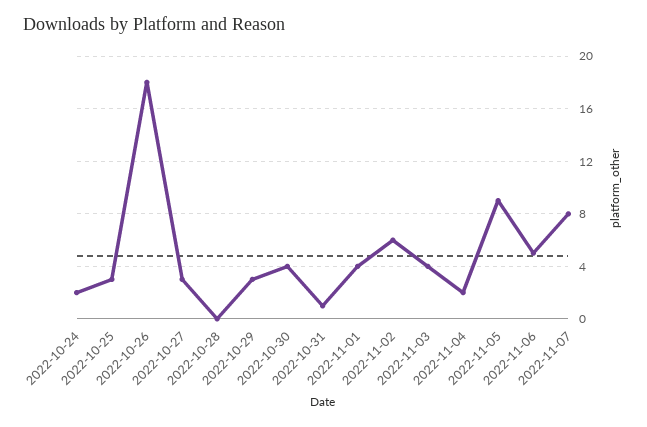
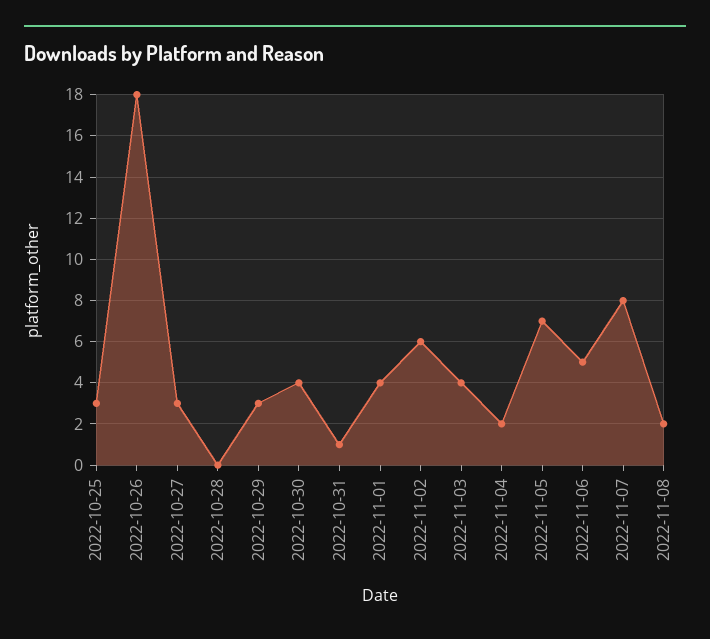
2022-10-24: 2 -> none
2022-11-05: 9 -> 7
2022-11-08: none -> 2

